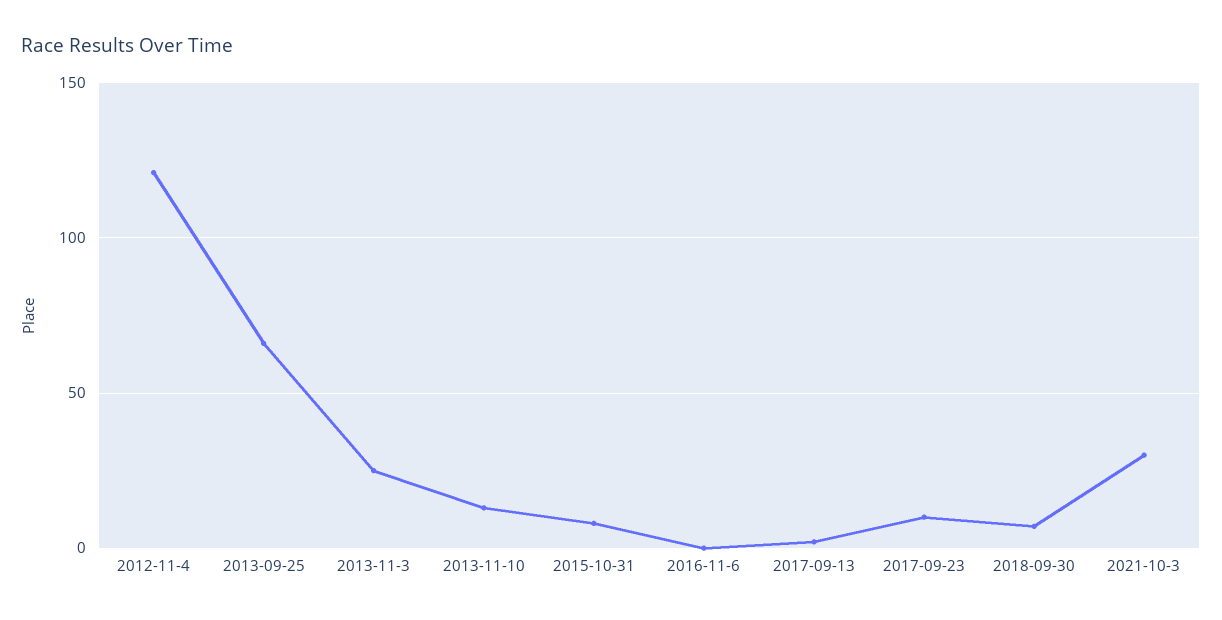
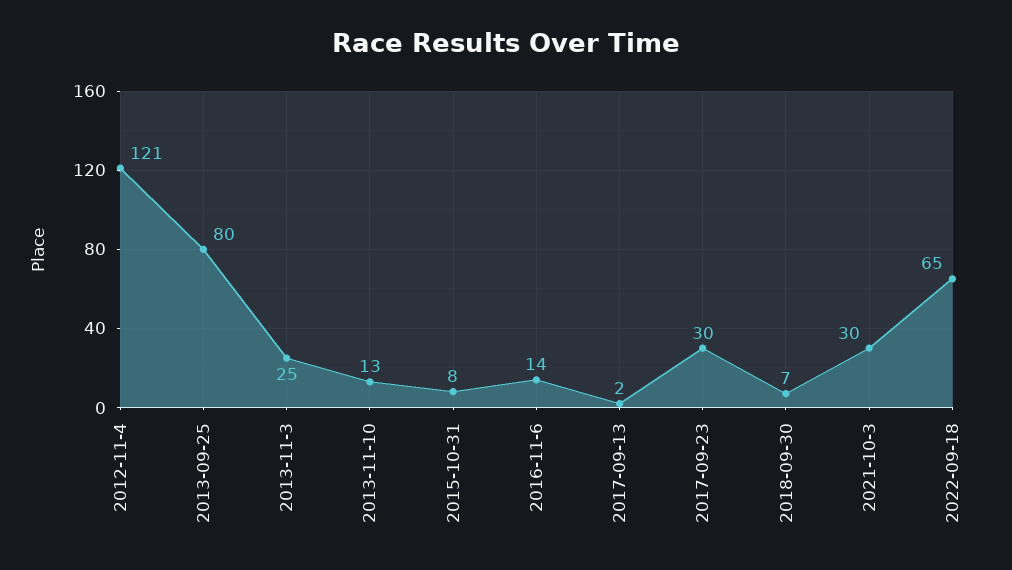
2013-09-25: 65 -> 80
2016-11-6: 0 -> 14
2017-09-23: 10 -> 30
2022-09-18: none -> 65

